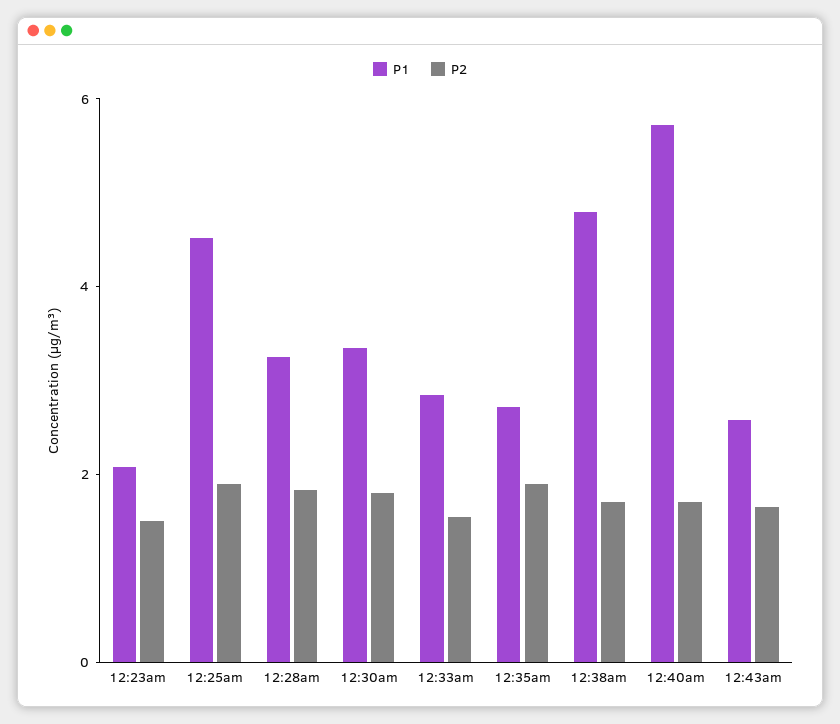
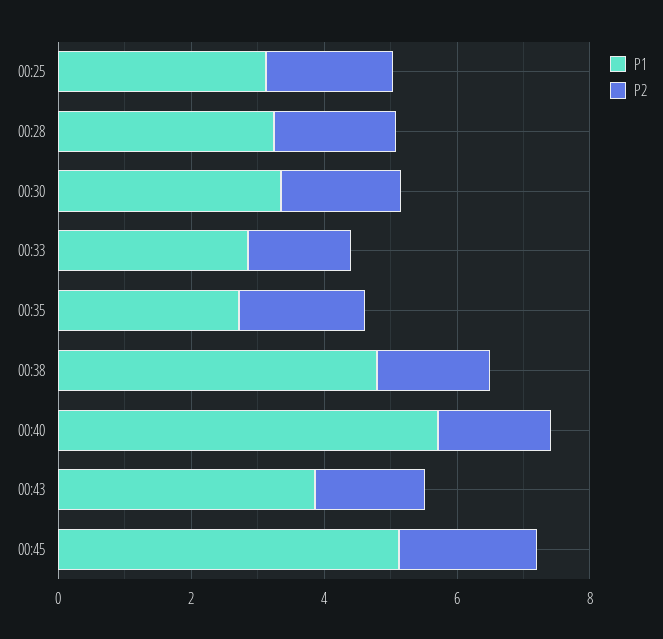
P1, 12:23am: 2 -> none
P2, 12:23am: 1.5 -> none
P1, 12:25am: 4.5 -> 3
P1, 12:43am: 2.5 -> 4
P1, 00:45: none -> 5
P2, 00:45: none -> 2

